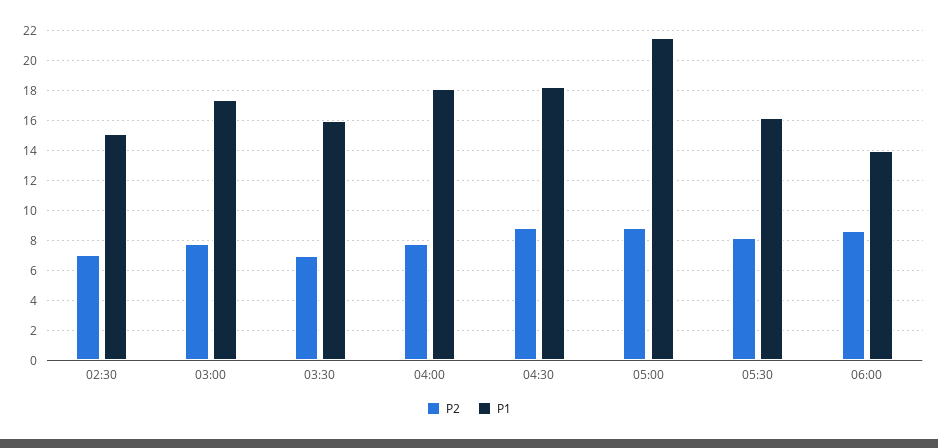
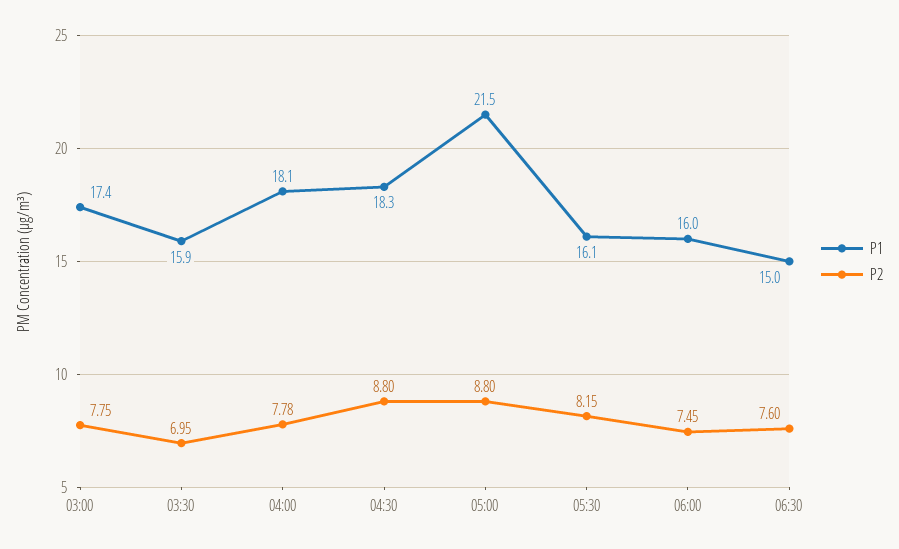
P2, 02:30: 7 -> none
P1, 02:30: 15 -> none
P2, 06:00: 8.5 -> 7.45
P1, 06:00: 14 -> 16
P1, 06:30: none -> 15
P2, 06:30: none -> 7.6

